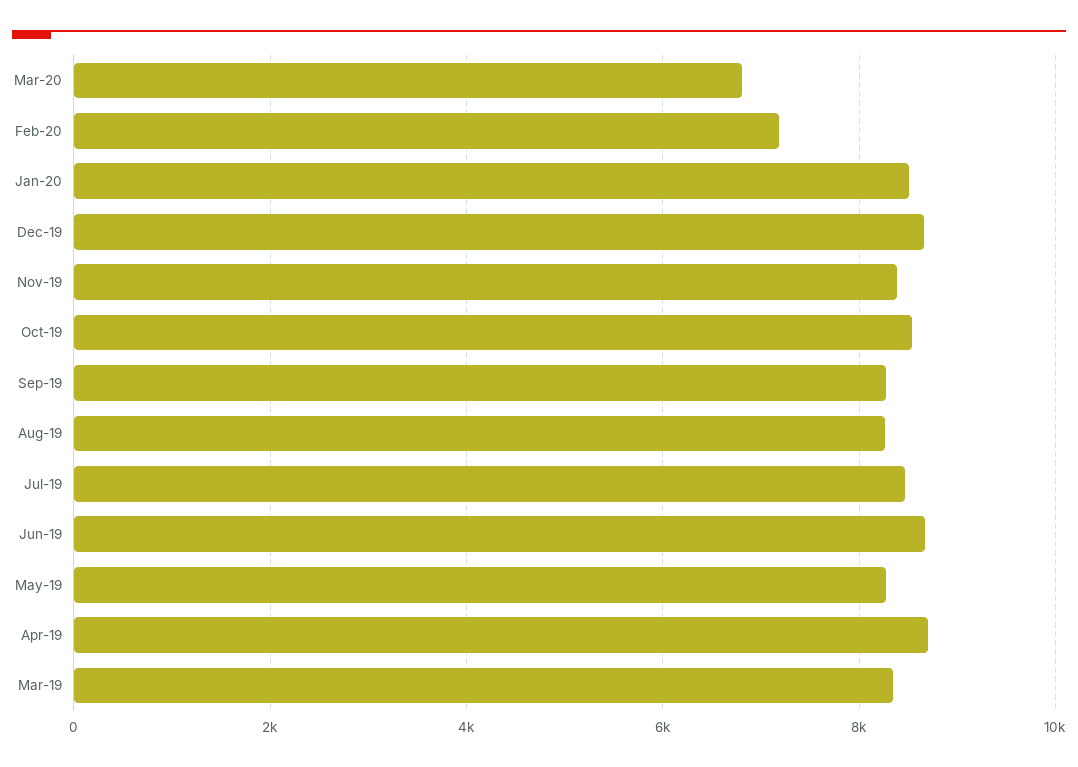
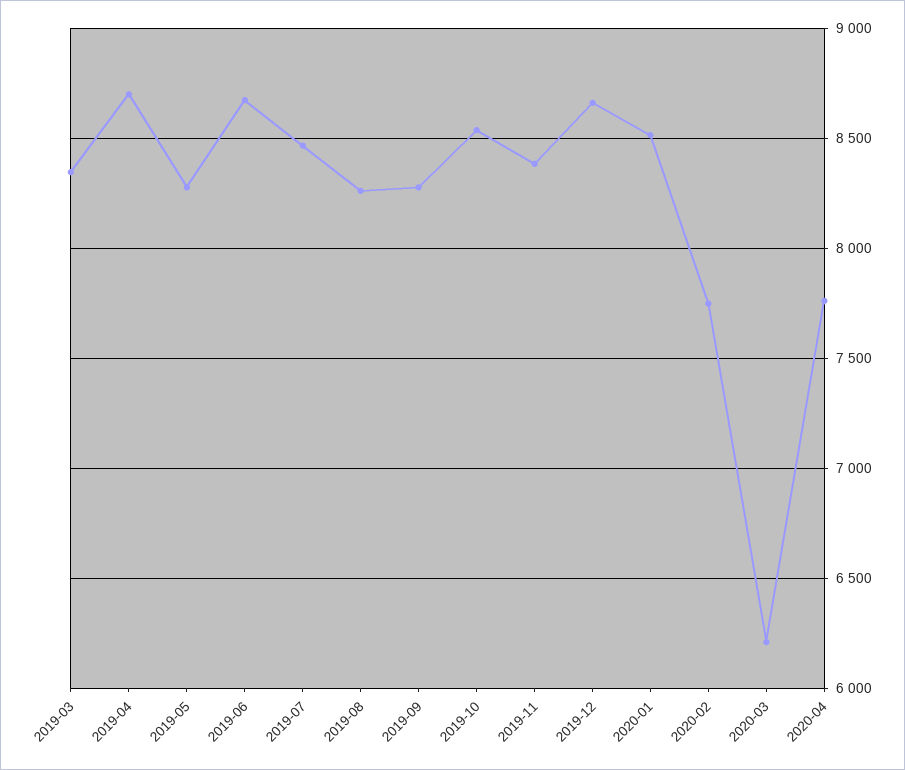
Mar-20: 6800 -> 6200
Feb-20: 7200 -> 7750
2020-04: none -> 7750

